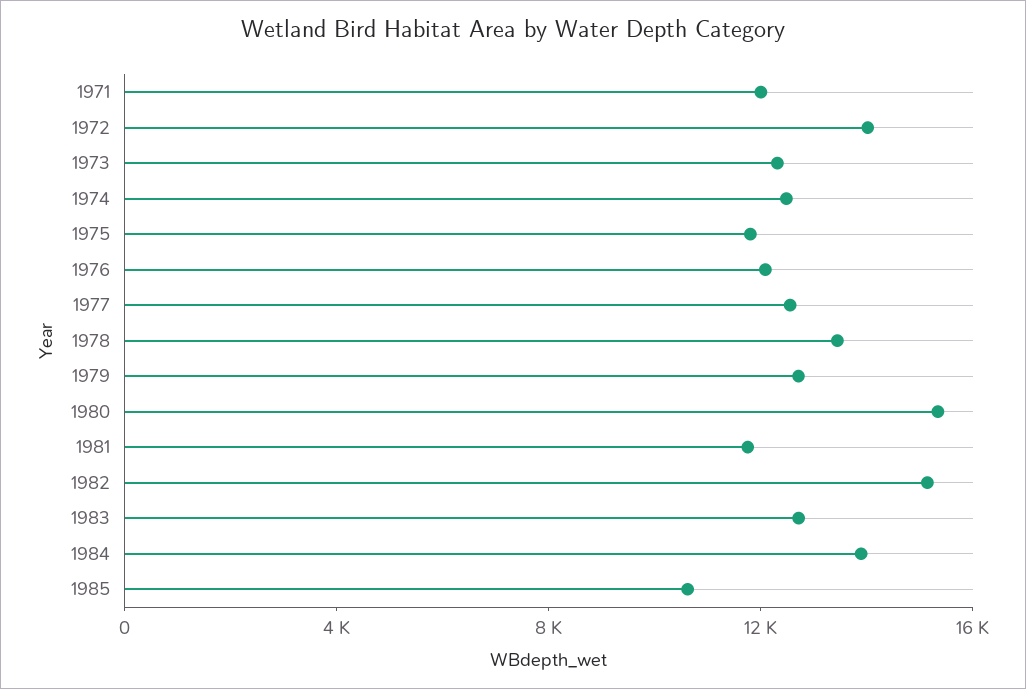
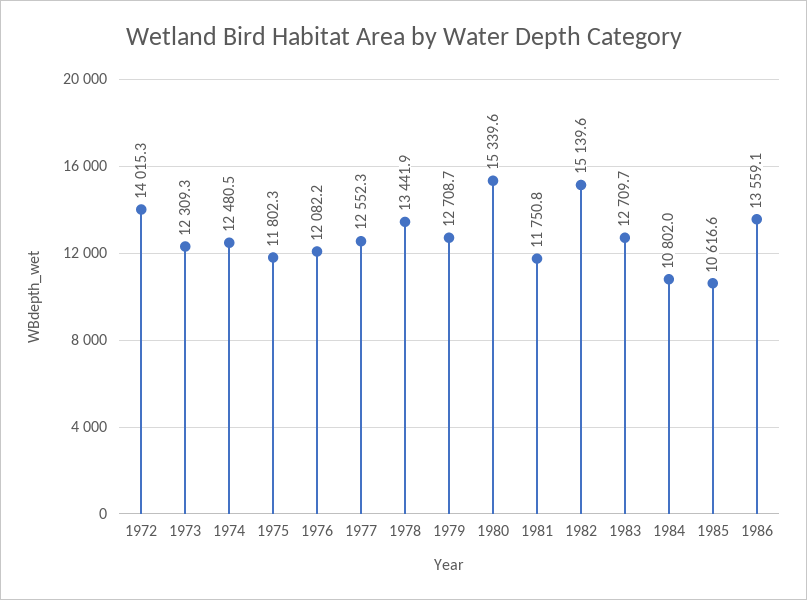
1971: 12000 -> none
1984: 14000 -> 10802
1986: none -> 13559.1

